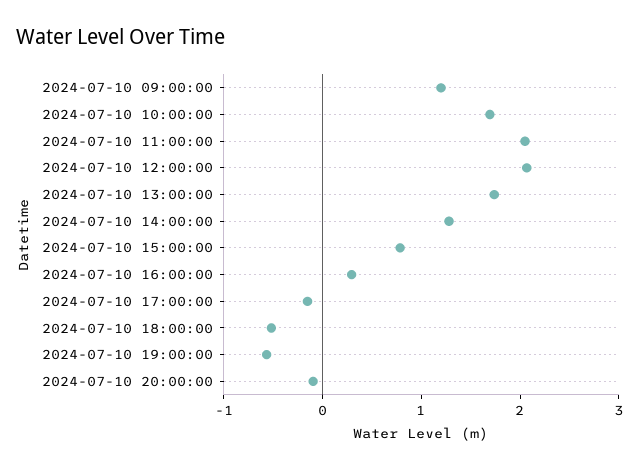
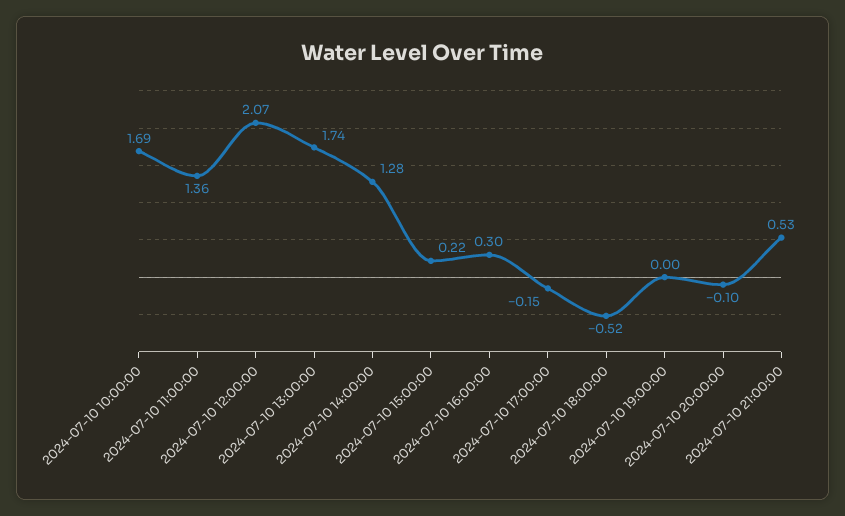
2024-07-10 09:00:00: 1.2 -> none
2024-07-10 11:00:00: 2 -> 1.36
2024-07-10 15:00:00: 0.8 -> 0.22
2024-07-10 19:00:00: -0.6 -> 0
2024-07-10 21:00:00: none -> 0.53

